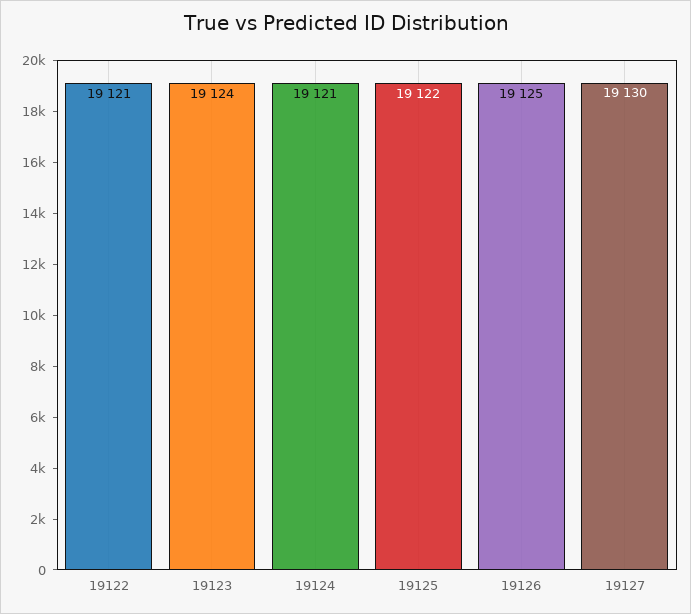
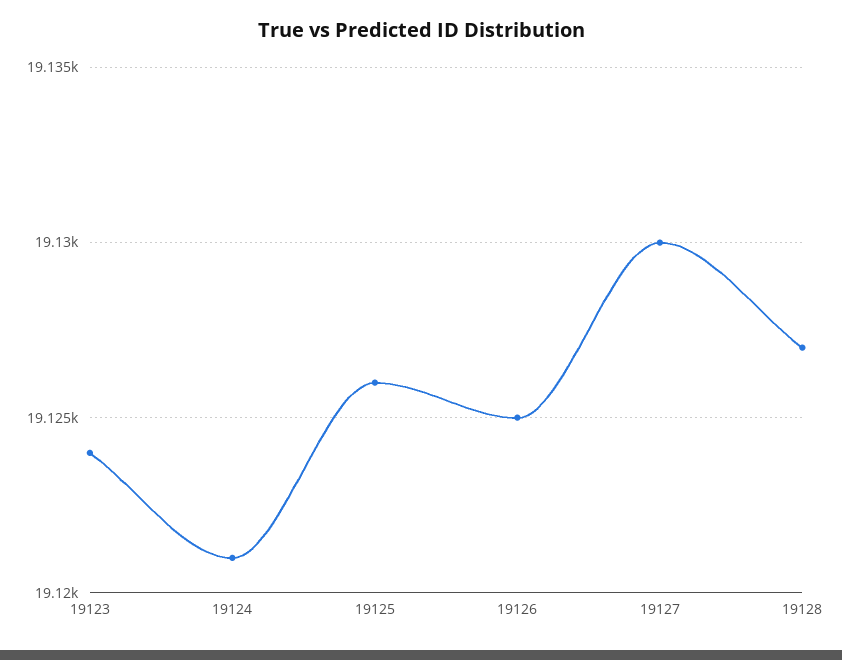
19122: 19121 -> none
19125: 19122 -> 19126
19128: none -> 19127

